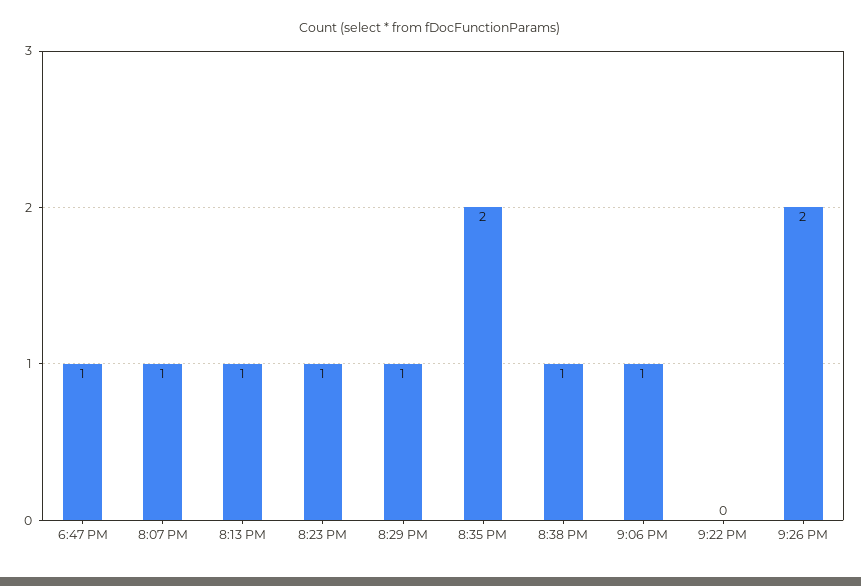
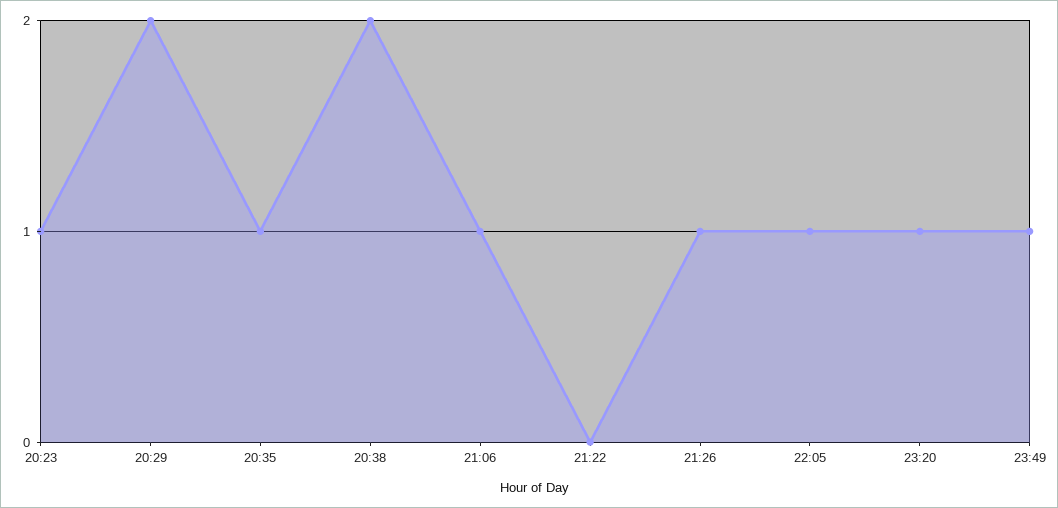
6:47 PM: 1 -> none
8:07 PM: 1 -> none
8:13 PM: 1 -> none
8:29 PM: 1 -> 2
8:35 PM: 2 -> 1
8:38 PM: 1 -> 2
9:26 PM: 2 -> 1
22:05: none -> 1
23:20: none -> 1
23:49: none -> 1

